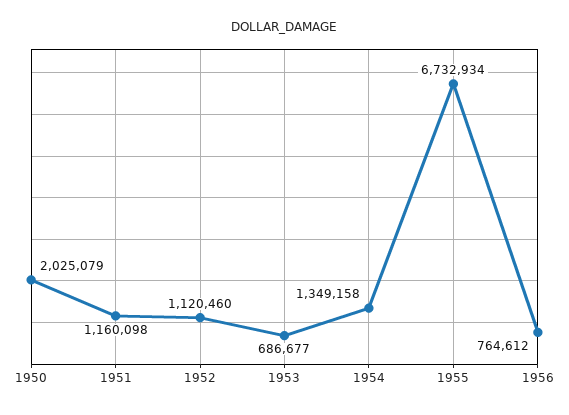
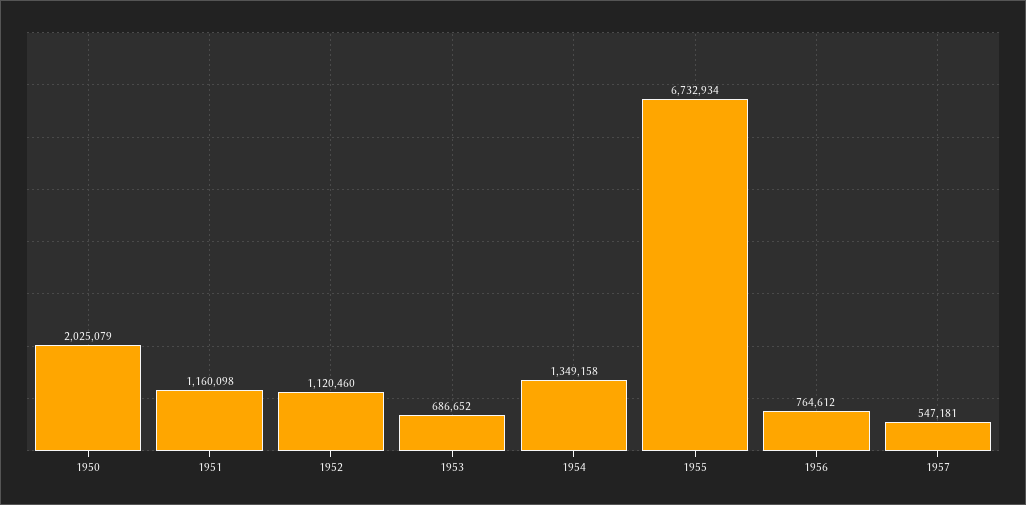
1953: 686677 -> 686652
1957: none -> 547181

